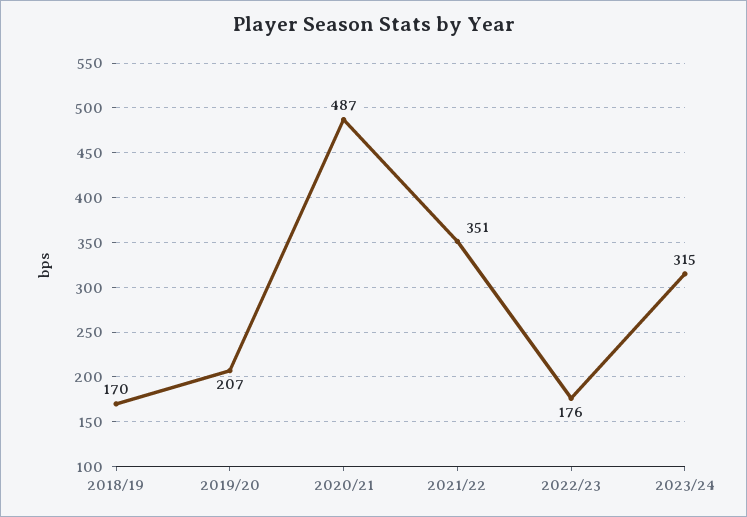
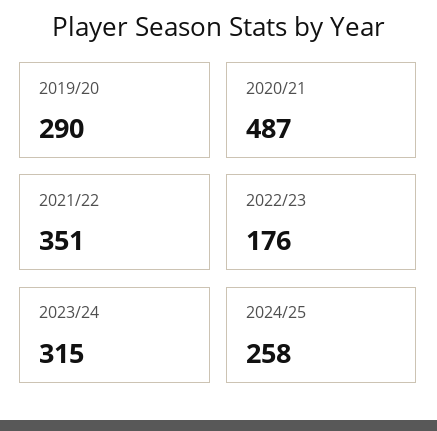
2018/19: 170 -> none
2019/20: 207 -> 290
2024/25: none -> 258

